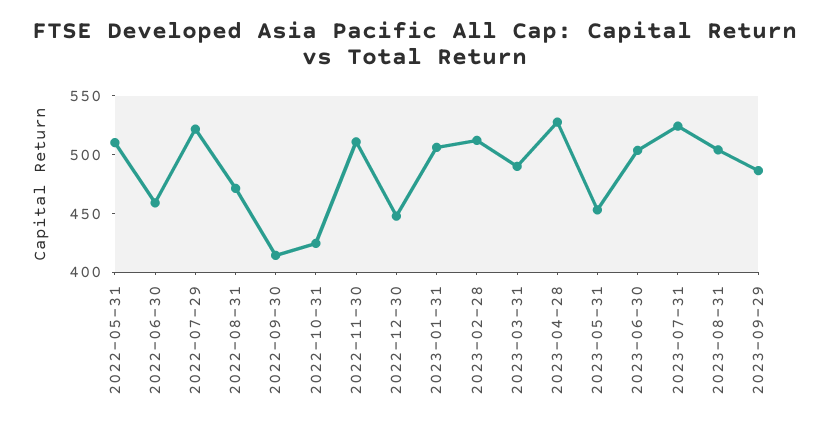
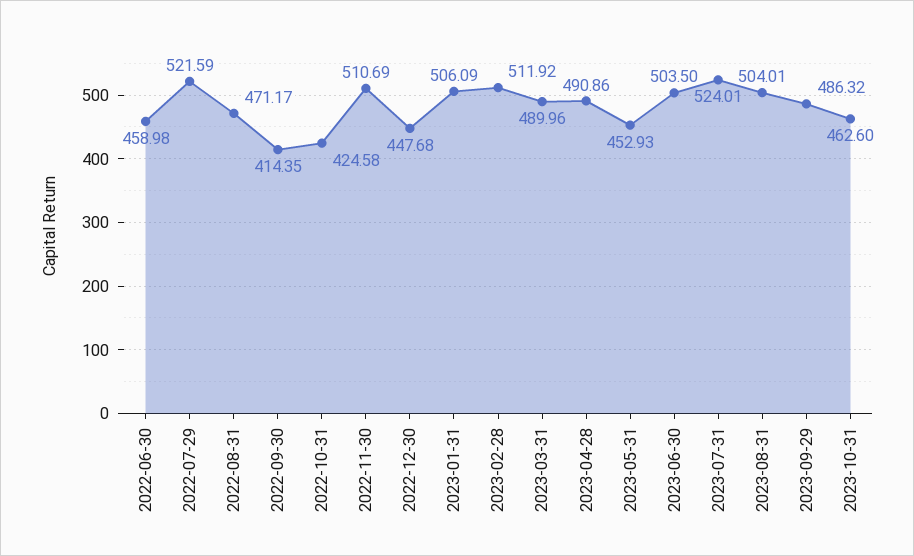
2022-05-31: 510 -> none
2023-04-28: 530 -> 490.86
2023-10-31: none -> 462.6

